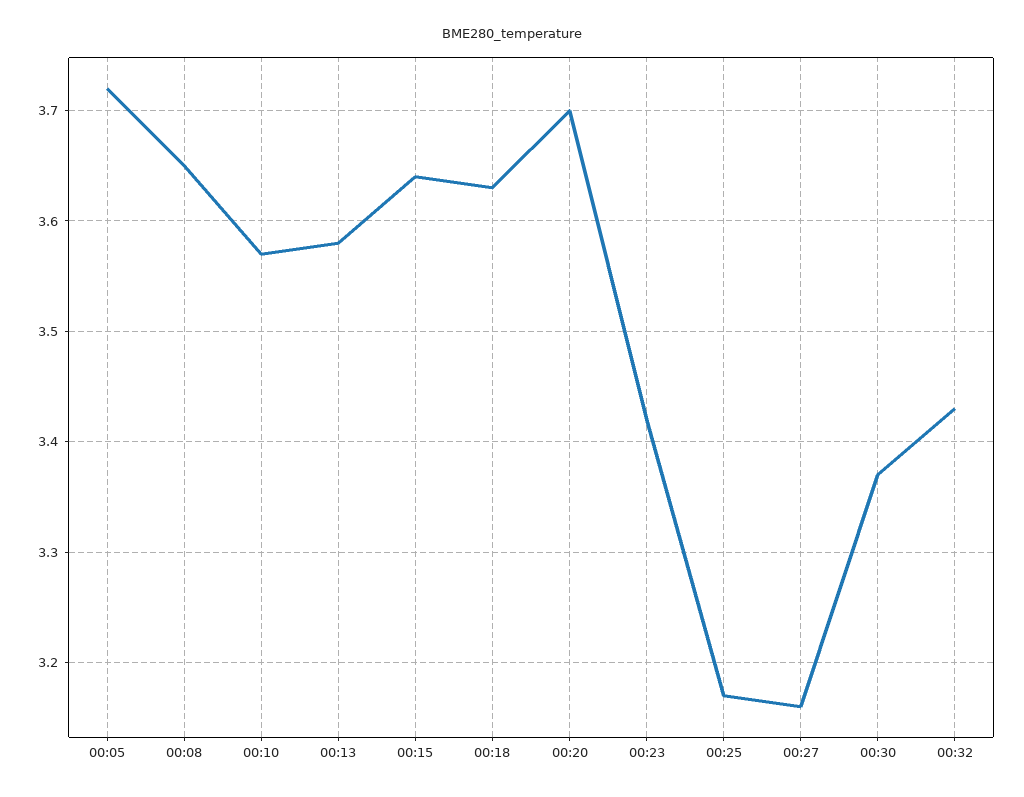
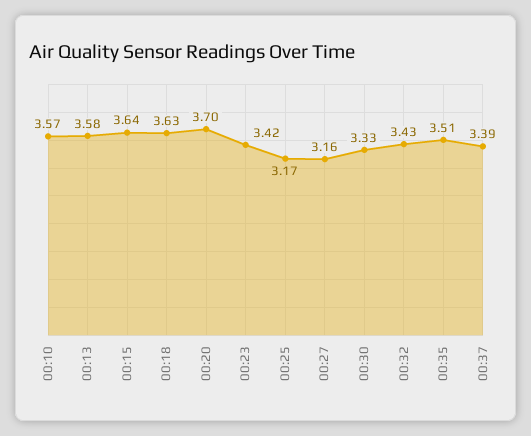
00:05: 3.72 -> none
00:08: 3.65 -> none
00:30: 3.37 -> 3.33
00:35: none -> 3.51
00:37: none -> 3.39

